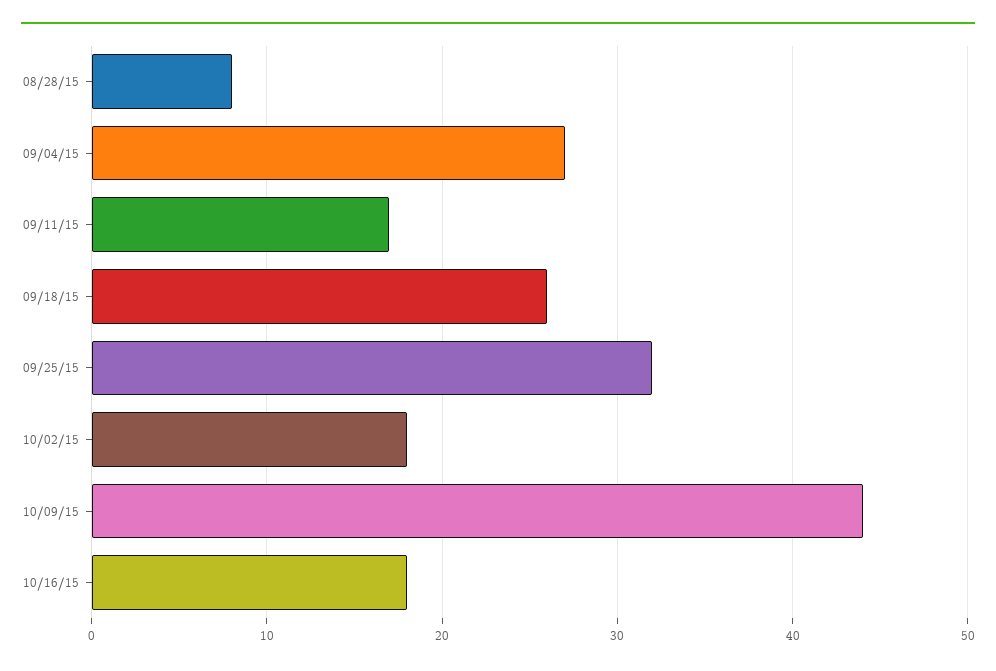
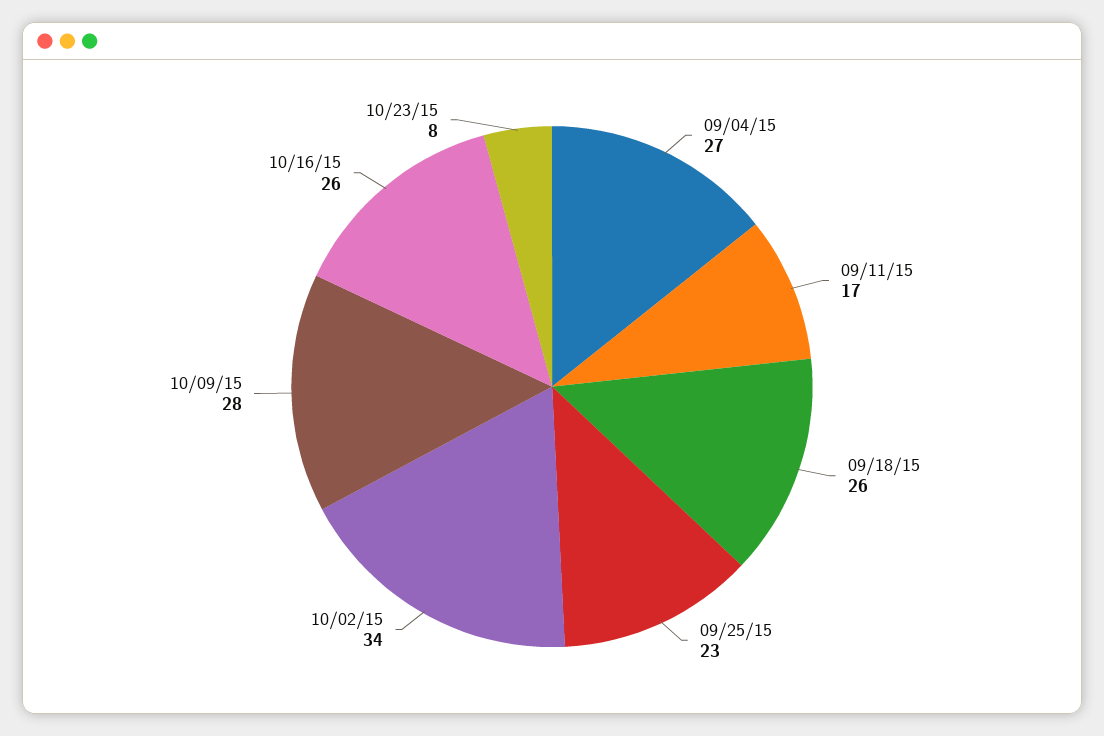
08/28/15: 8 -> none
09/25/15: 32 -> 23
10/02/15: 18 -> 34
10/09/15: 44 -> 28
10/16/15: 18 -> 26
10/23/15: none -> 8

